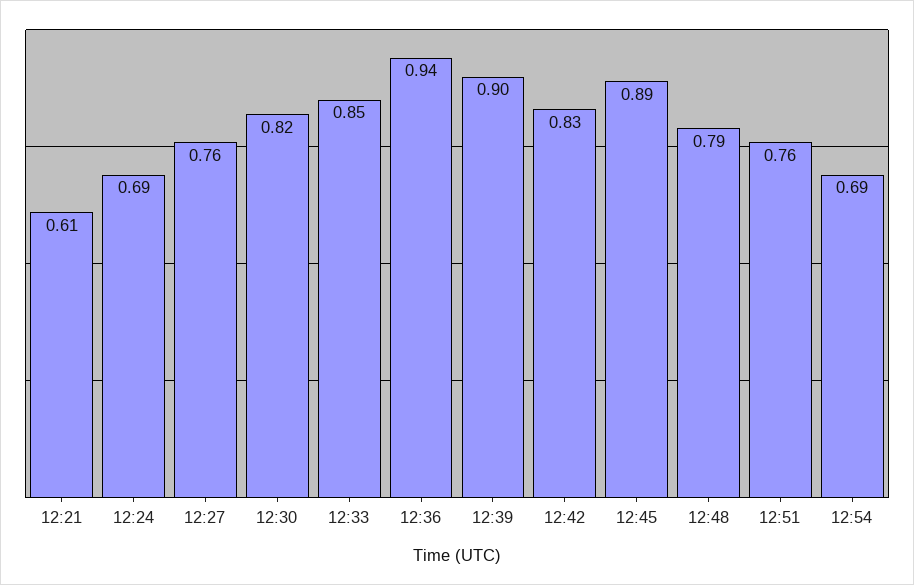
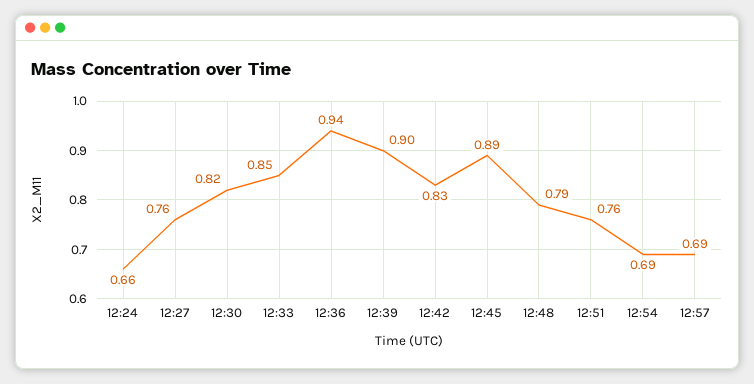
12:21: 0.61 -> none
12:24: 0.69 -> 0.66
12:57: none -> 0.69

